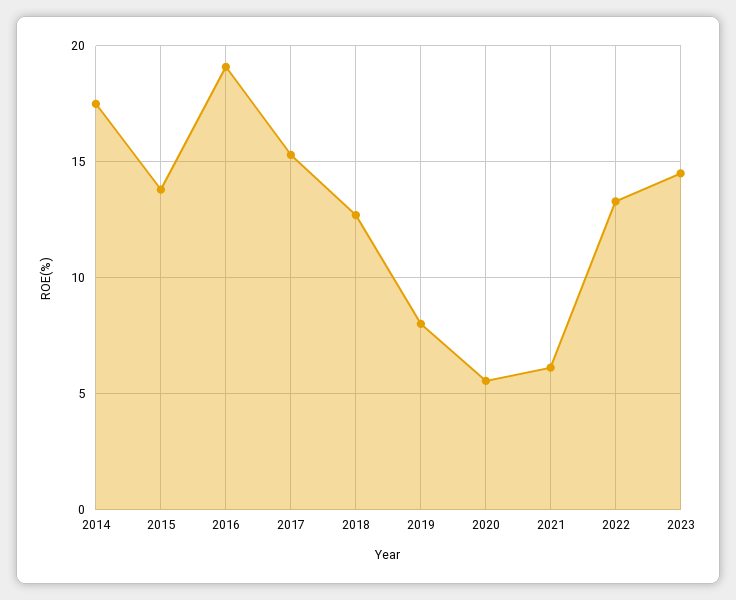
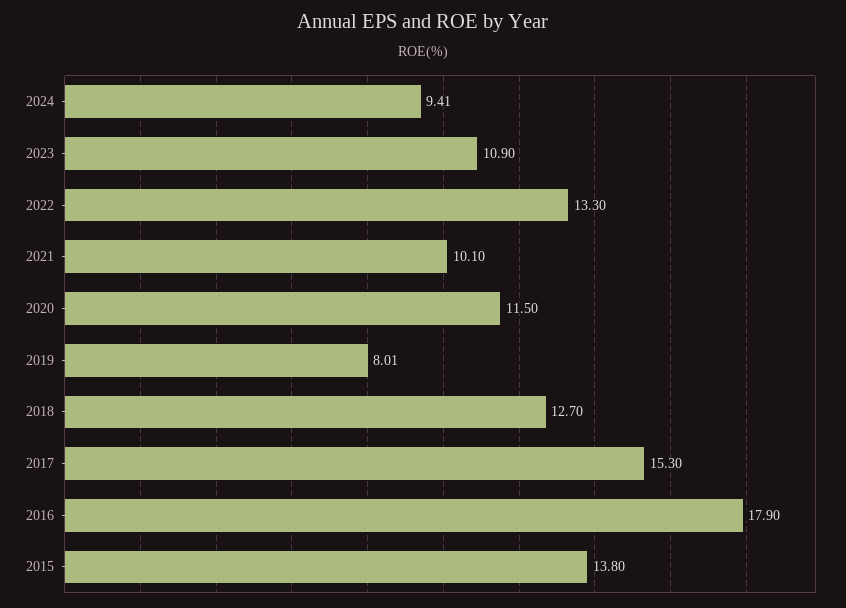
2014: 17.5 -> none
2016: 19 -> 17.9
2020: 5.5 -> 11.5
2021: 6 -> 10.1
2023: 14.5 -> 10.9
2024: none -> 9.41

